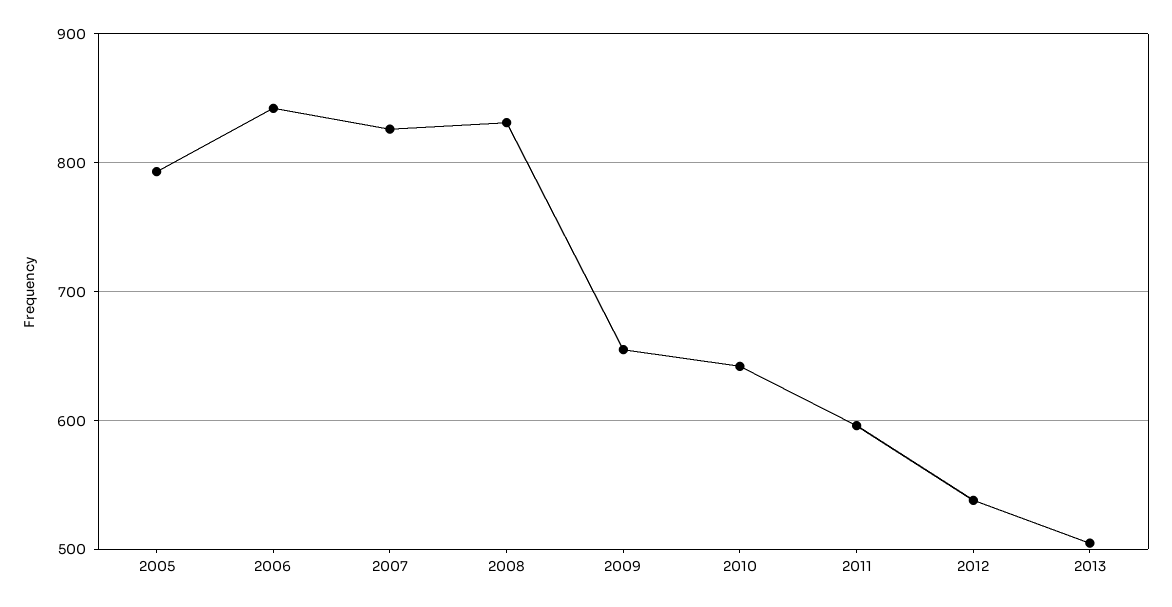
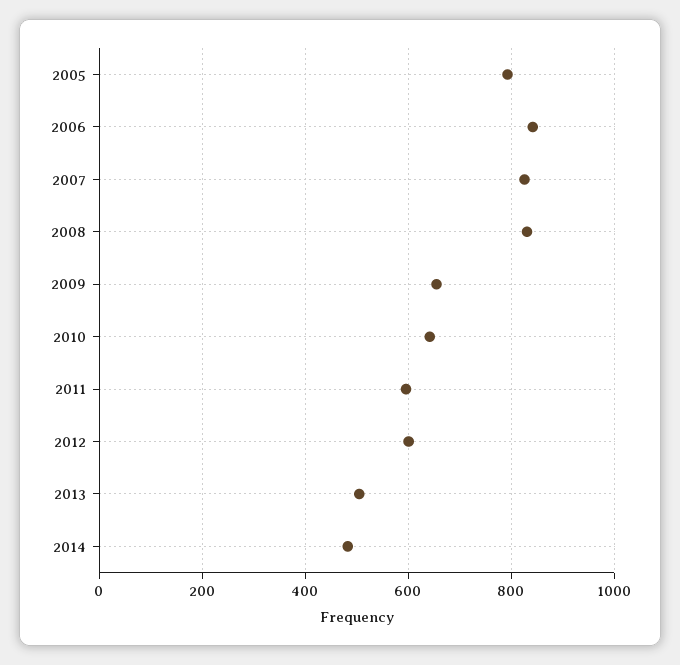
2012: 540 -> 600
2014: none -> 480

